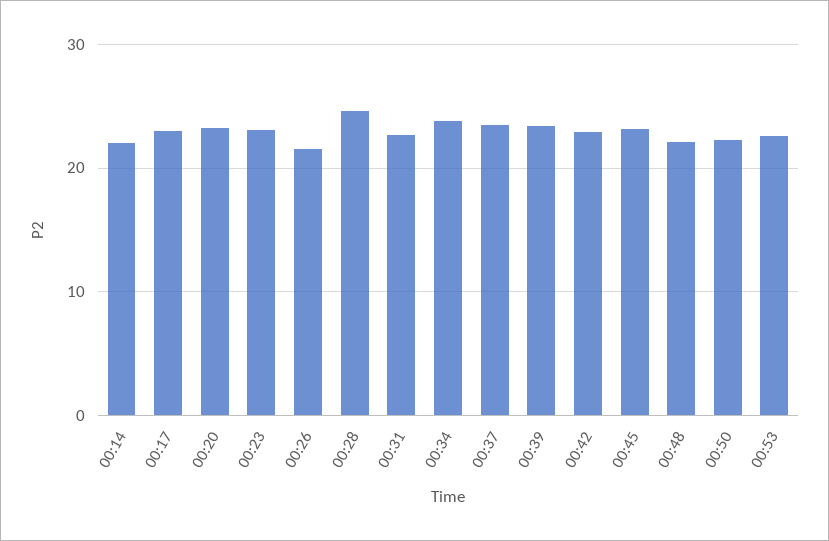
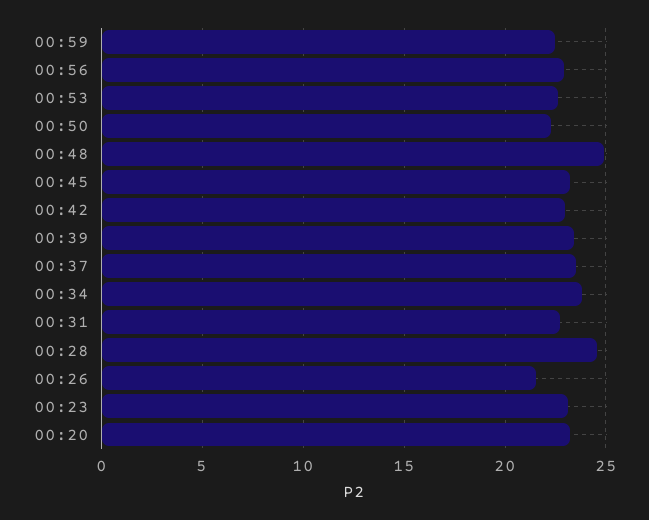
00:14: 22 -> none
00:17: 23 -> none
00:48: 22 -> 25
00:59: none -> 22.5
00:56: none -> 23

